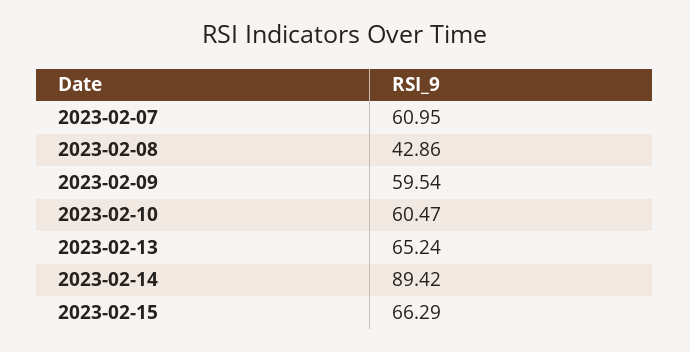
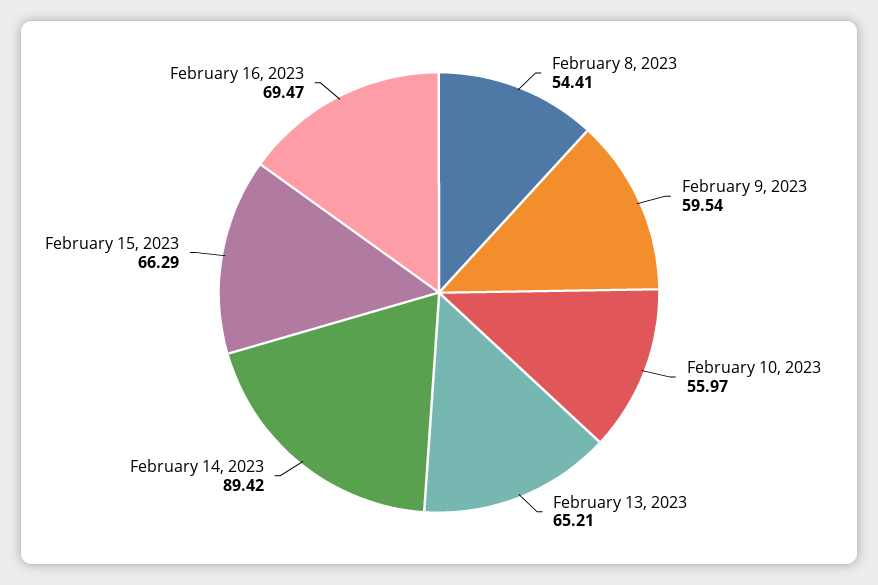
2023-02-07: 60.95 -> none
2023-02-08: 42.86 -> 54.41
2023-02-10: 60.47 -> 55.97
2023-02-13: 65.24 -> 65.21
February 16, 2023: none -> 69.47

